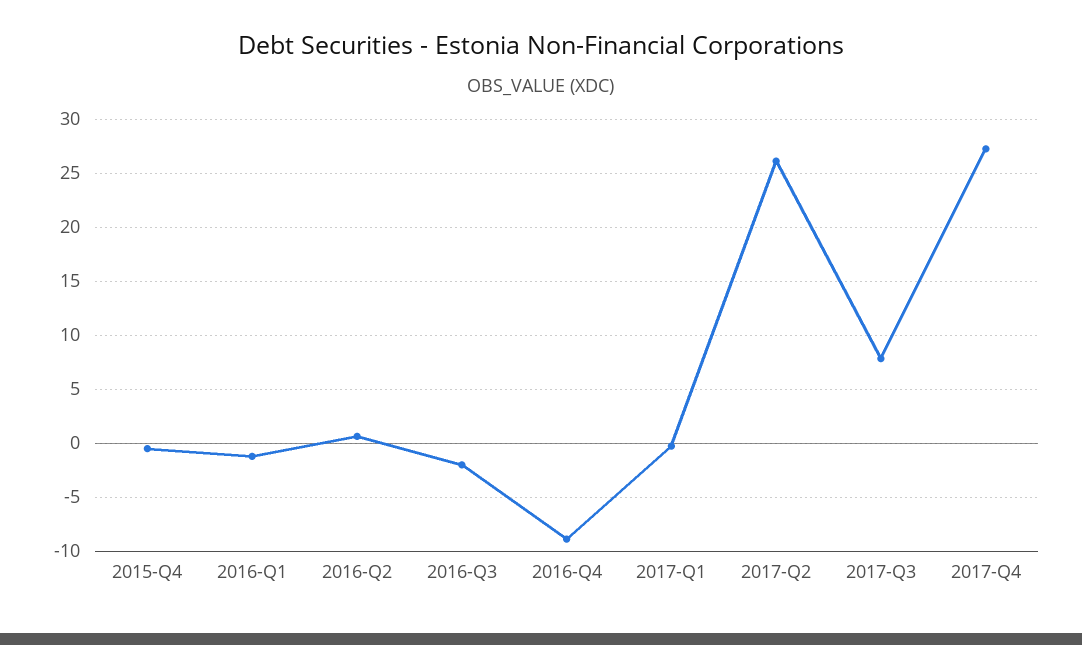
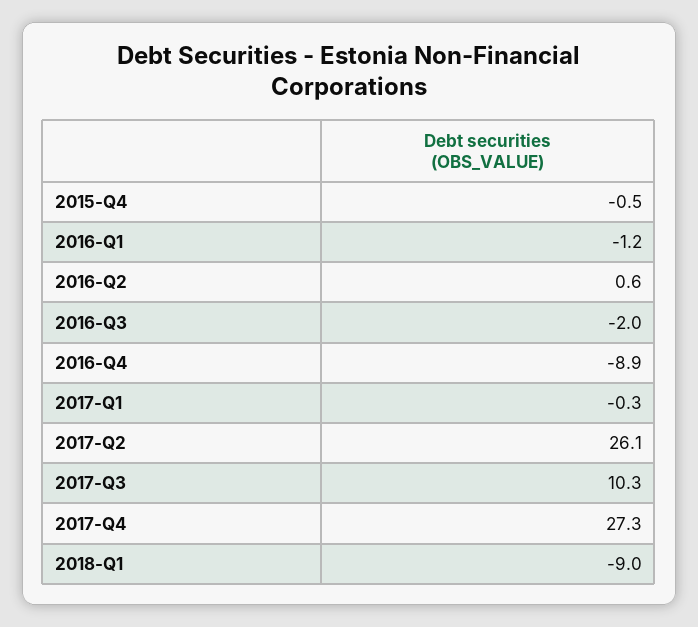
2017-Q3: 8 -> 10.3
2018-Q1: none -> -9

